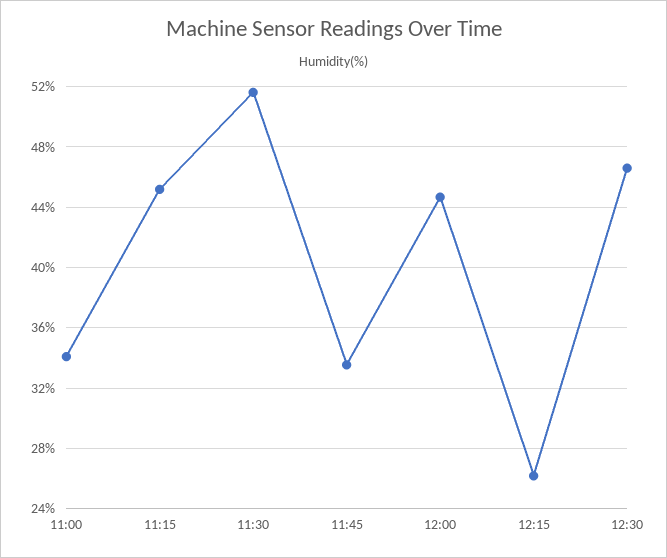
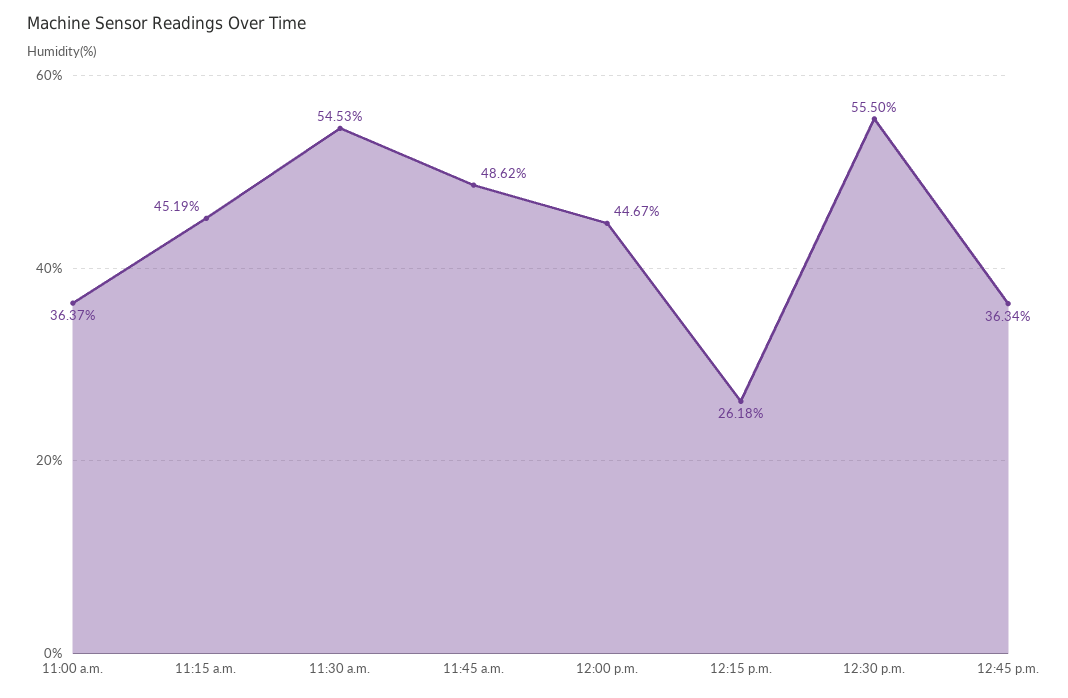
11:00: 34 -> 36.37
11:30: 51.5 -> 54.53
11:45: 33.5 -> 48.62
12:30: 46.5 -> 55.5
12:45 p.m.: none -> 36.34

